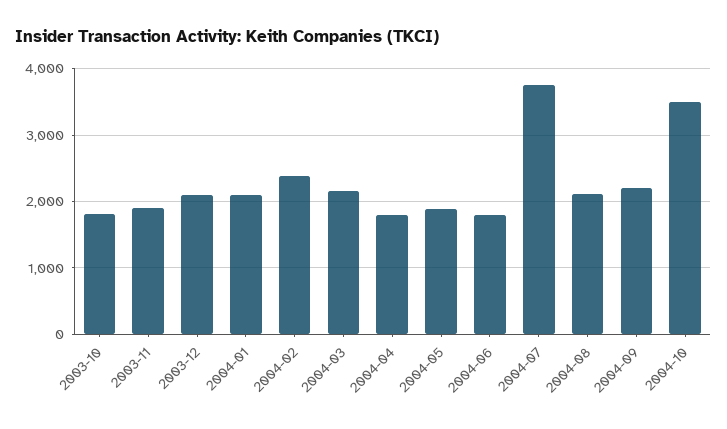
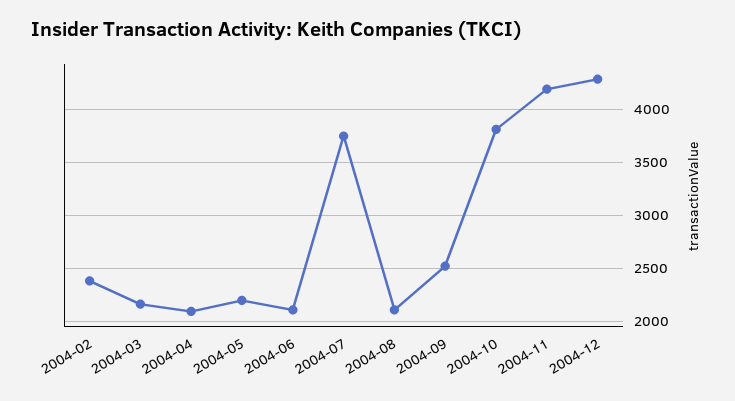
2003-10: 1800 -> none
2003-11: 1900 -> none
2003-12: 2100 -> none
2004-01: 2100 -> none
2004-04: 1800 -> 2100
2004-05: 1900 -> 2200
2004-06: 1800 -> 2100
2004-09: 2200 -> 2500
2004-10: 3500 -> 3800
2004-11: none -> 4200
2004-12: none -> 4300

